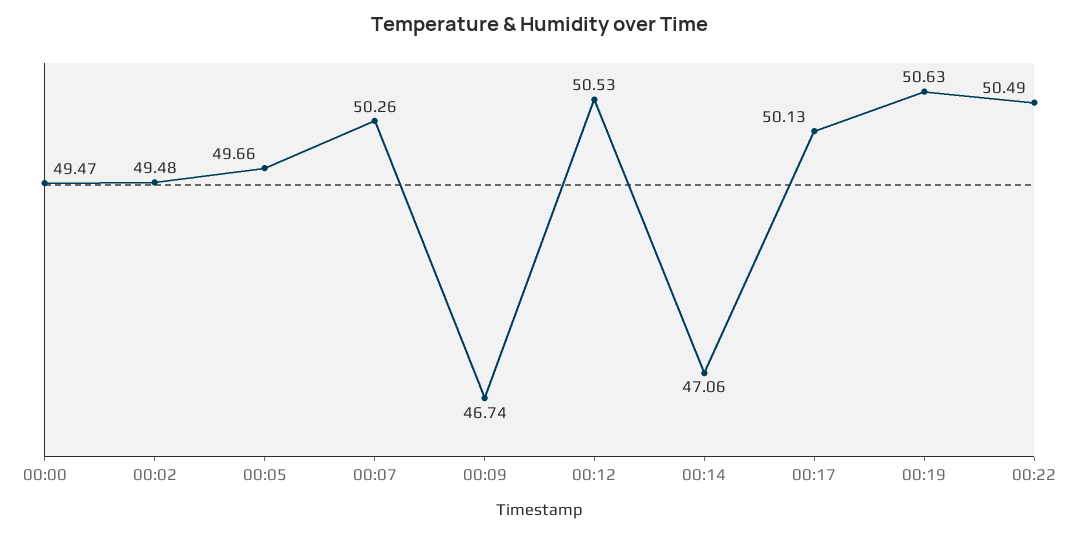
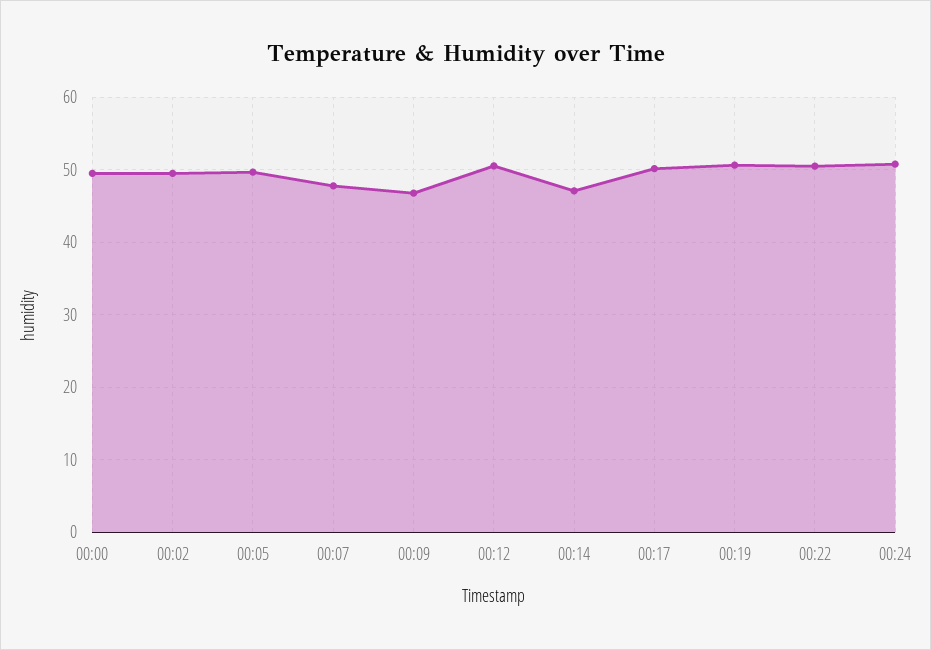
00:07: 50.26 -> 48
00:24: none -> 51

